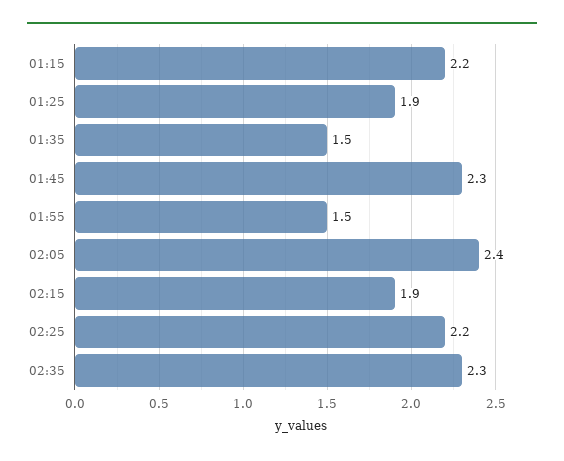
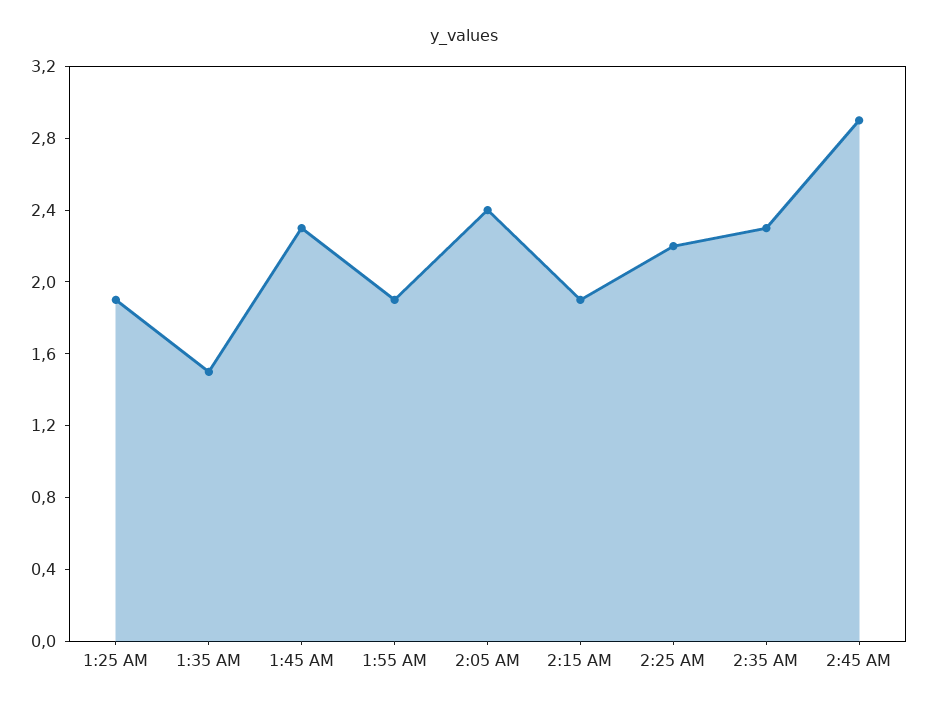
01:15: 2.2 -> none
01:55: 1.5 -> 1.9
2:45 AM: none -> 2.9

